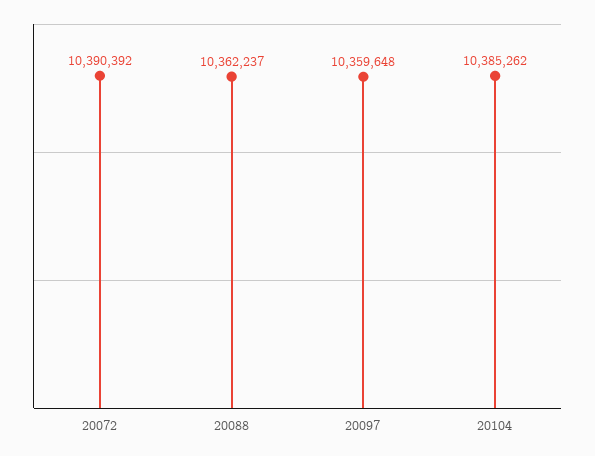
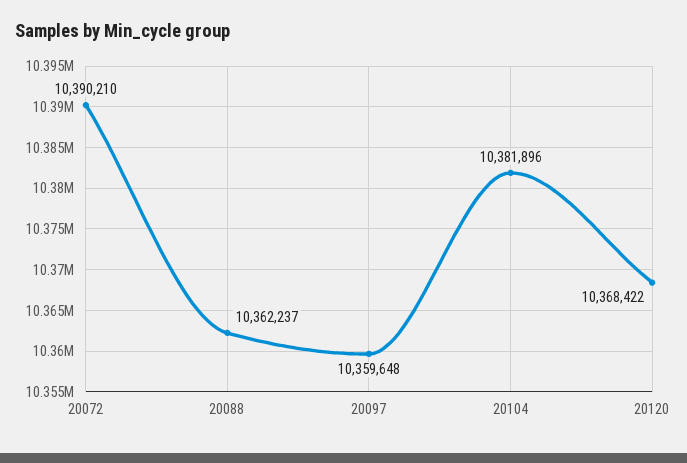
20072: 10390392 -> 10390210
20104: 10385262 -> 10381896
20120: none -> 10368422

